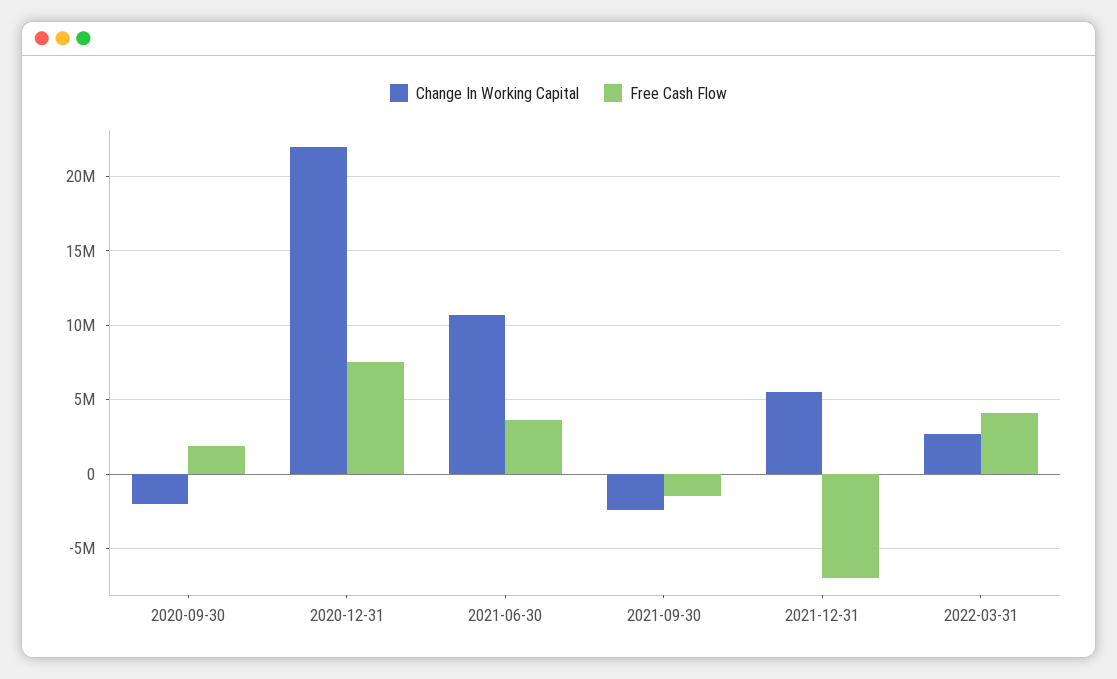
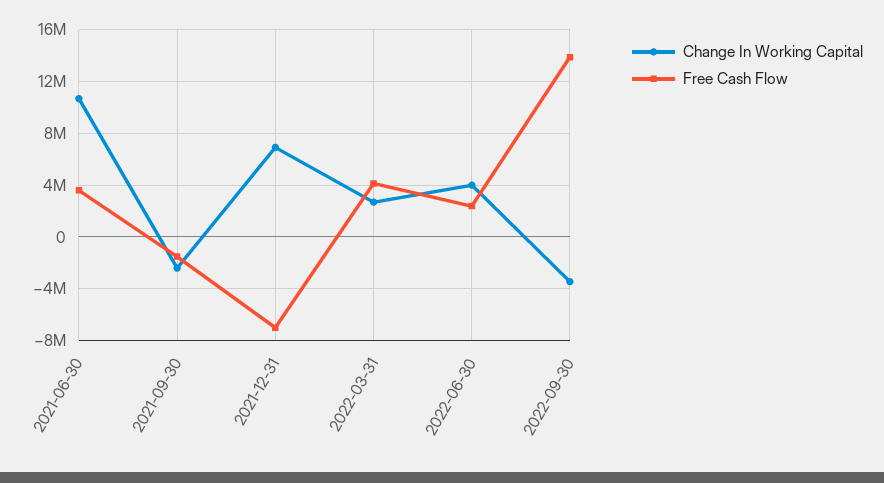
Change In Working Capital, 2020-09-30: -2000000 -> none
Free Cash Flow, 2020-09-30: 2000000 -> none
Change In Working Capital, 2020-12-31: 22000000 -> none
Free Cash Flow, 2020-12-31: 7500000 -> none
Change In Working Capital, 2021-12-31: 5500000 -> 7000000
Change In Working Capital, 2022-06-30: none -> 4000000
Free Cash Flow, 2022-06-30: none -> 2500000
Change In Working Capital, 2022-09-30: none -> -3500000
Free Cash Flow, 2022-09-30: none -> 14000000

